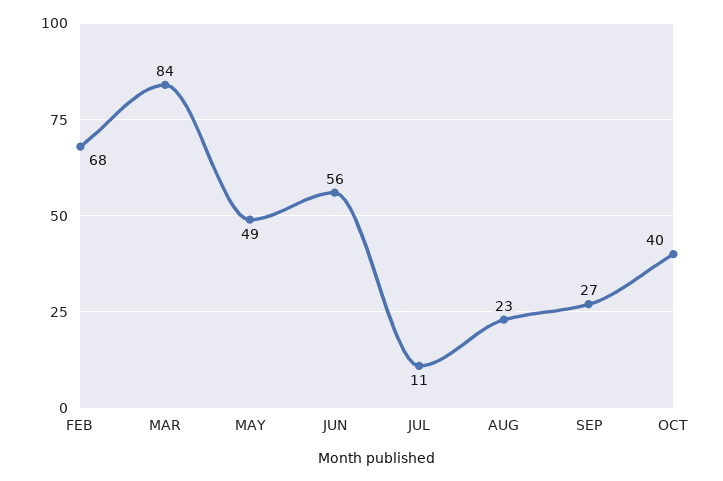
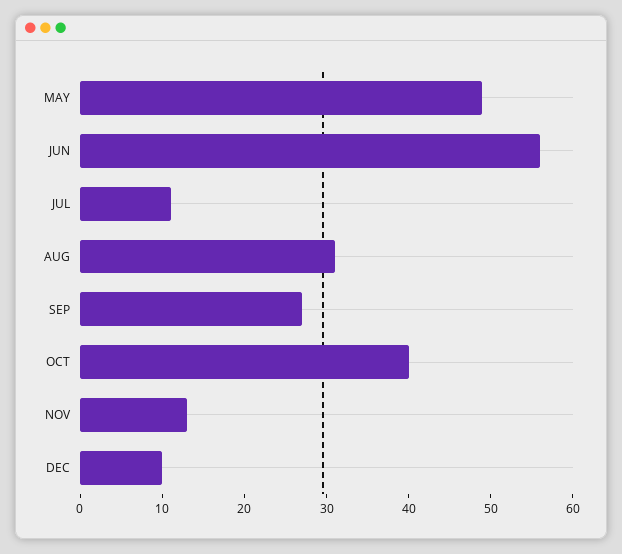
FEB: 68 -> none
MAR: 84 -> none
AUG: 23 -> 31
NOV: none -> 13
DEC: none -> 10

